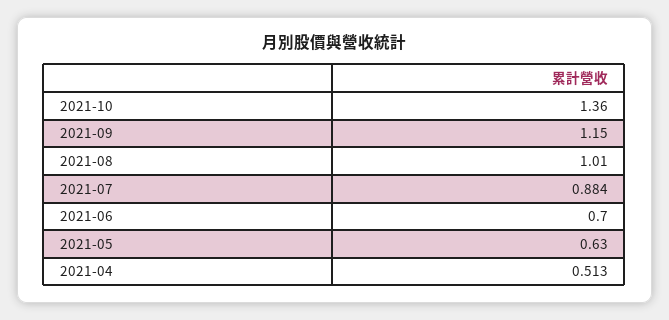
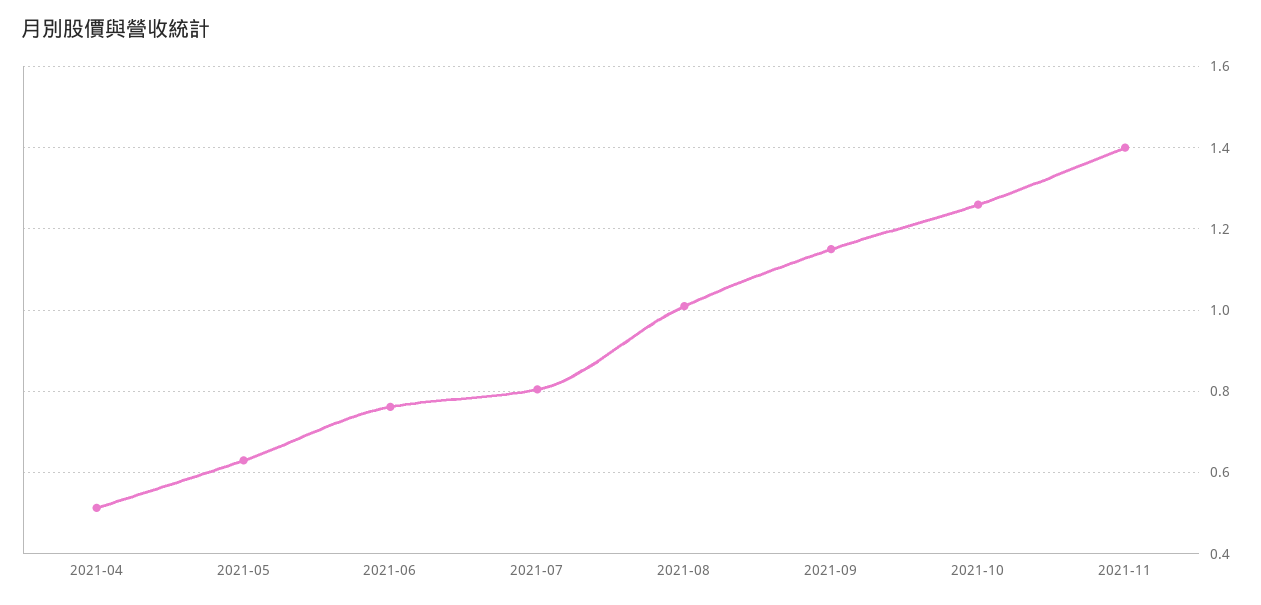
2021-10: 1.36 -> 1.26
2021-07: 0.884 -> 0.8
2021-06: 0.7 -> 0.76
2021-11: none -> 1.4

